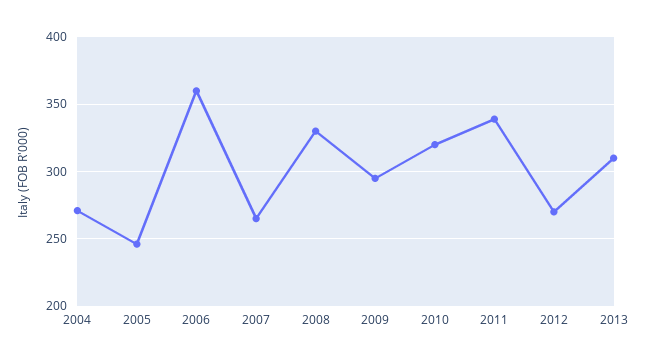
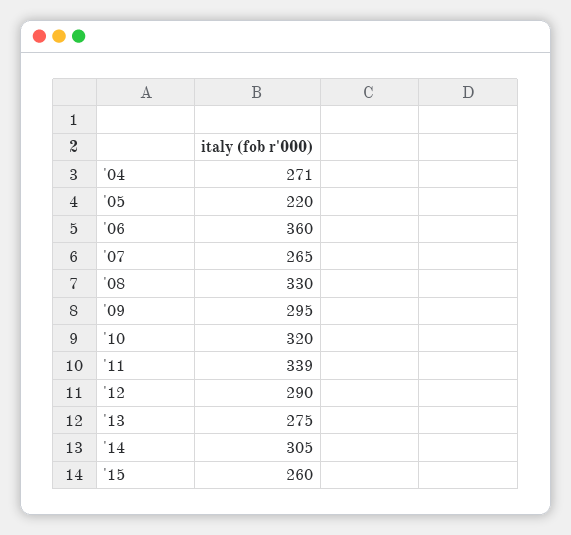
2005: 245 -> 220
2012: 270 -> 290
2013: 310 -> 275
'14: none -> 305
'15: none -> 260

